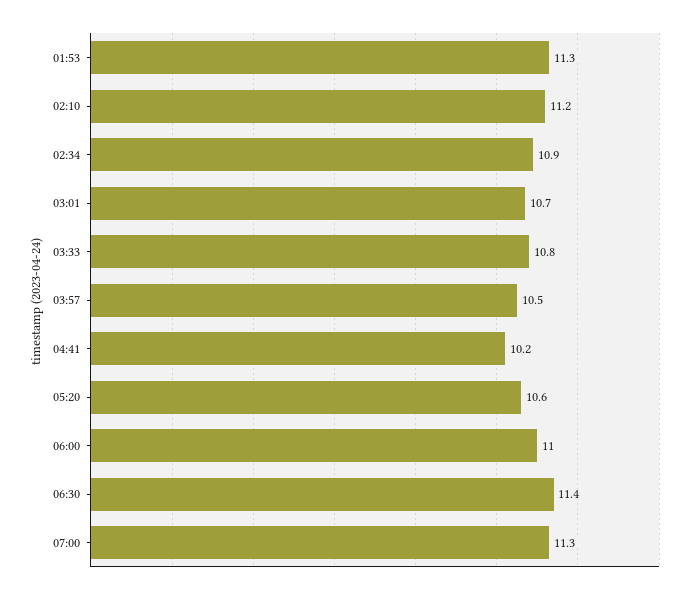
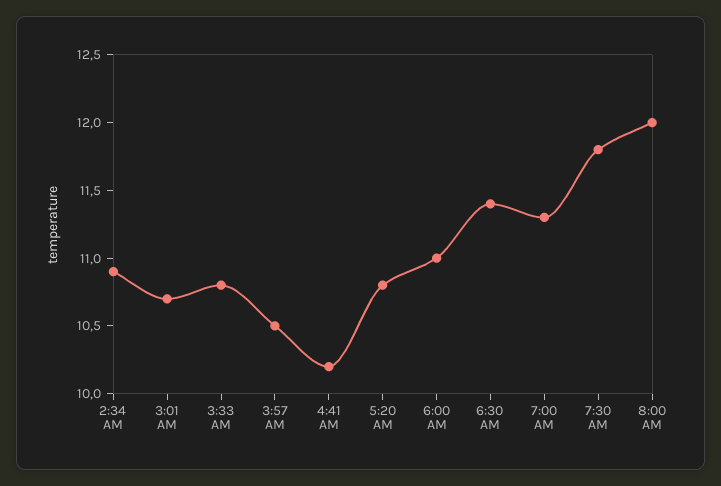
01:53: 11.3 -> none
02:10: 11.2 -> none
05:20: 10.6 -> 10.8
7:30 AM: none -> 11.8
8:00 AM: none -> 12

